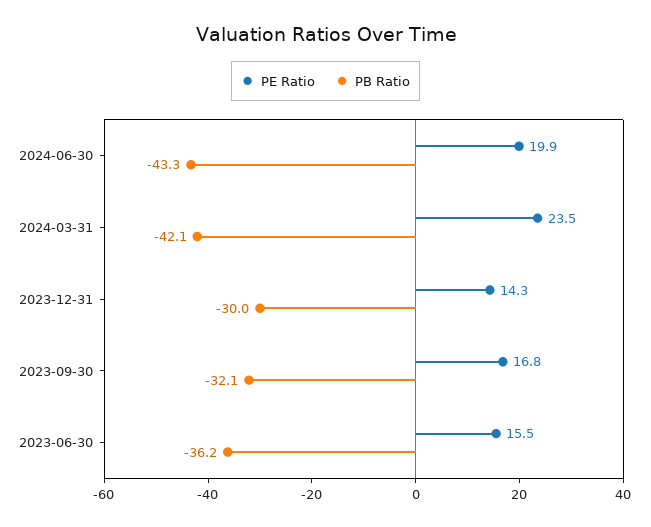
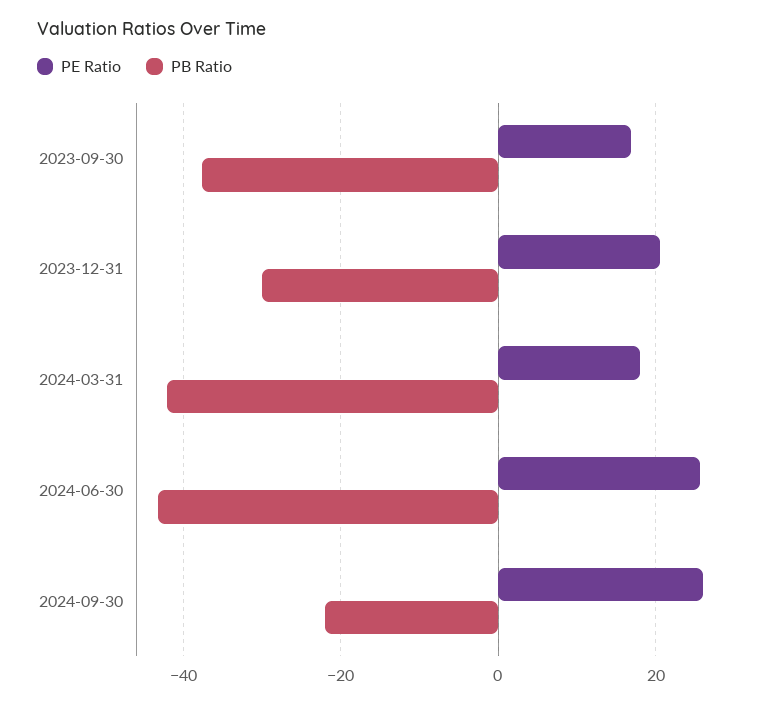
PE Ratio, 2024-06-30: 19.9 -> 26
PE Ratio, 2024-03-31: 23.5 -> 18
PE Ratio, 2023-12-31: 14.3 -> 20
PB Ratio, 2023-09-30: -32.1 -> -38
PE Ratio, 2023-06-30: 15.5 -> none
PB Ratio, 2023-06-30: -36.2 -> none
PE Ratio, 2024-09-30: none -> 26
PB Ratio, 2024-09-30: none -> -22

